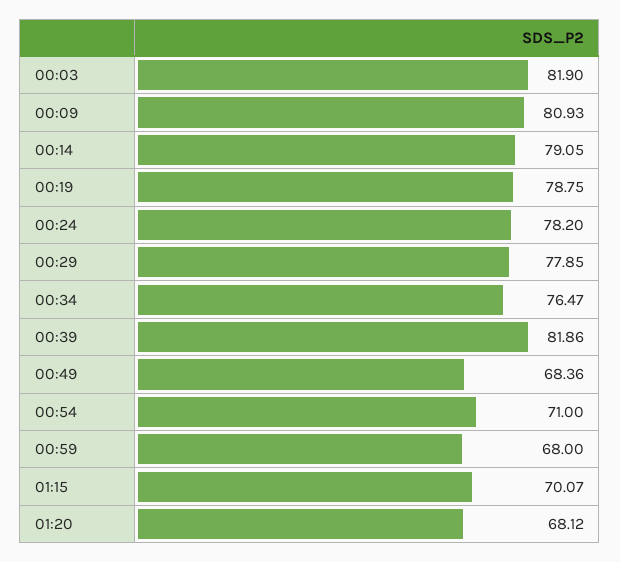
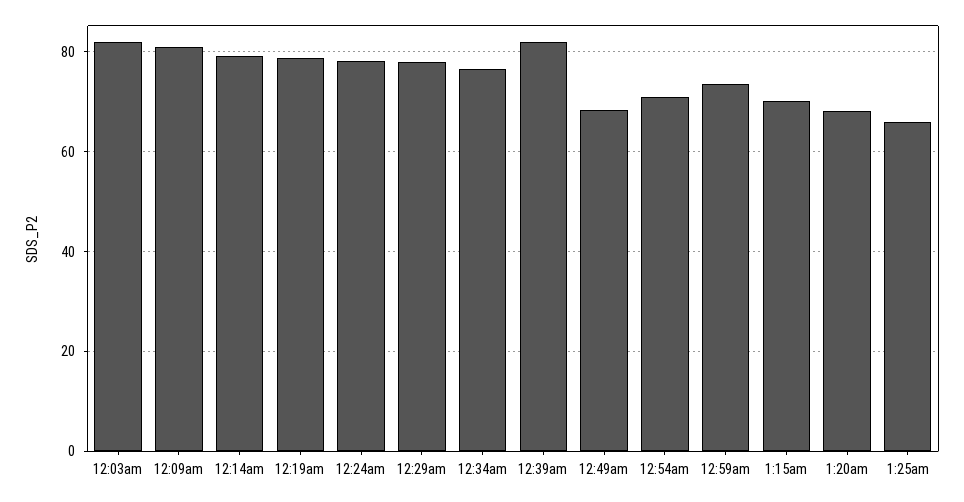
00:59: 68 -> 74
1:25am: none -> 66

